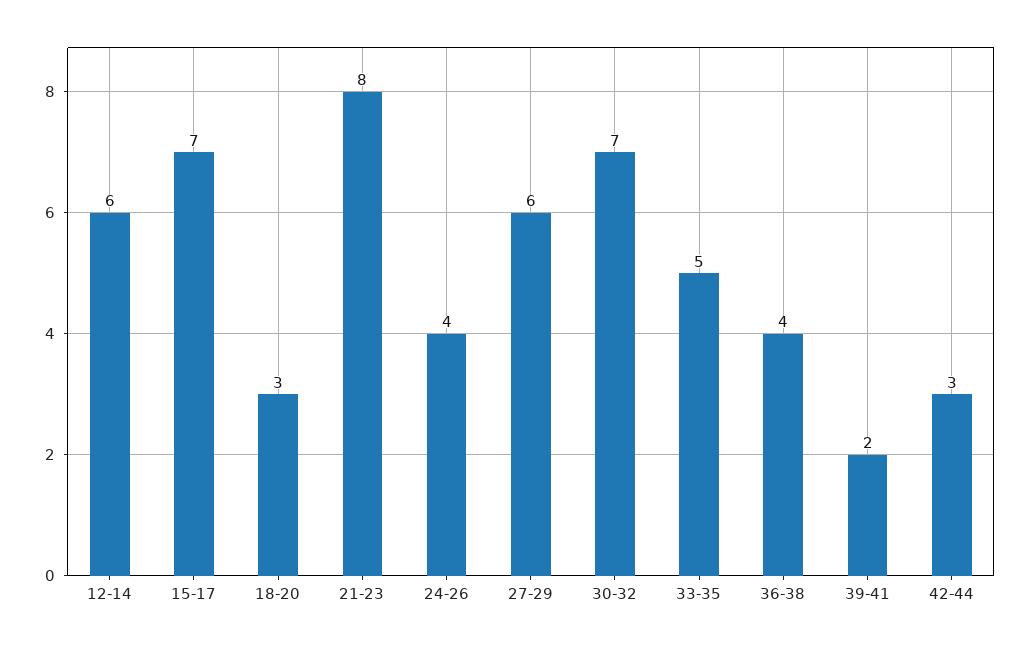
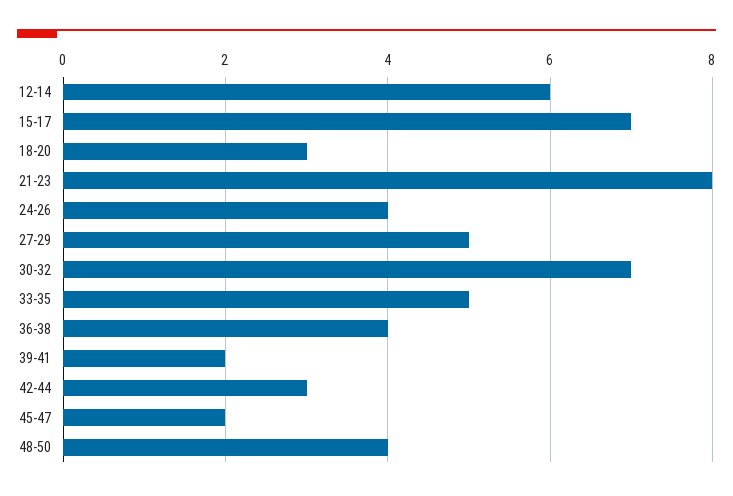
27-29: 6 -> 5
45-47: none -> 2
48-50: none -> 4

